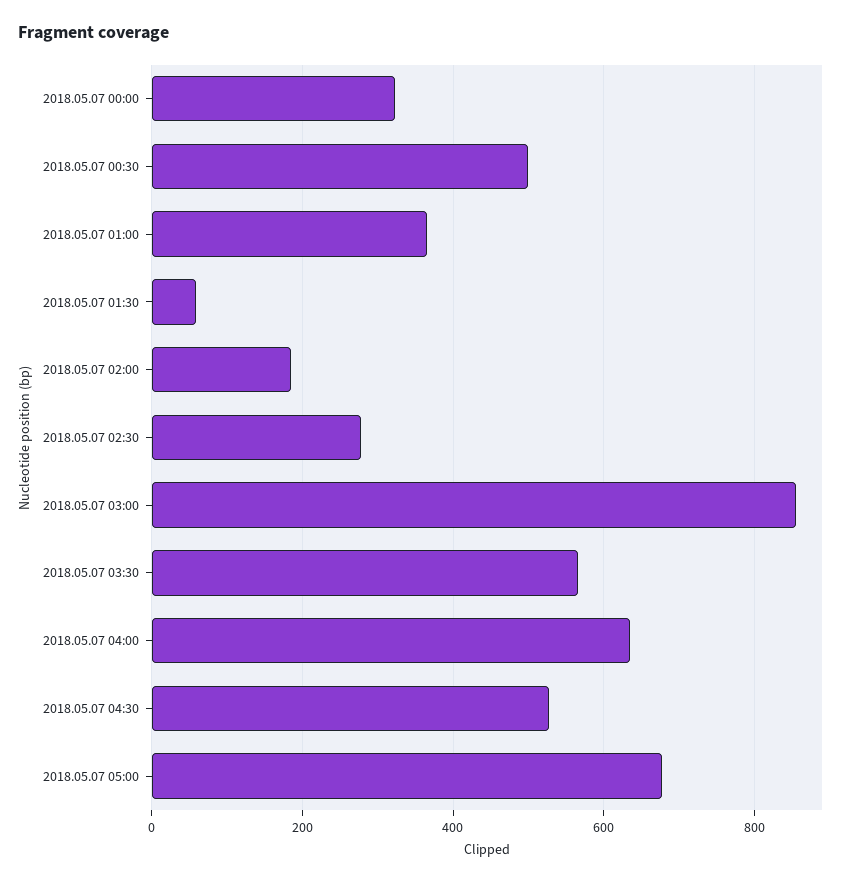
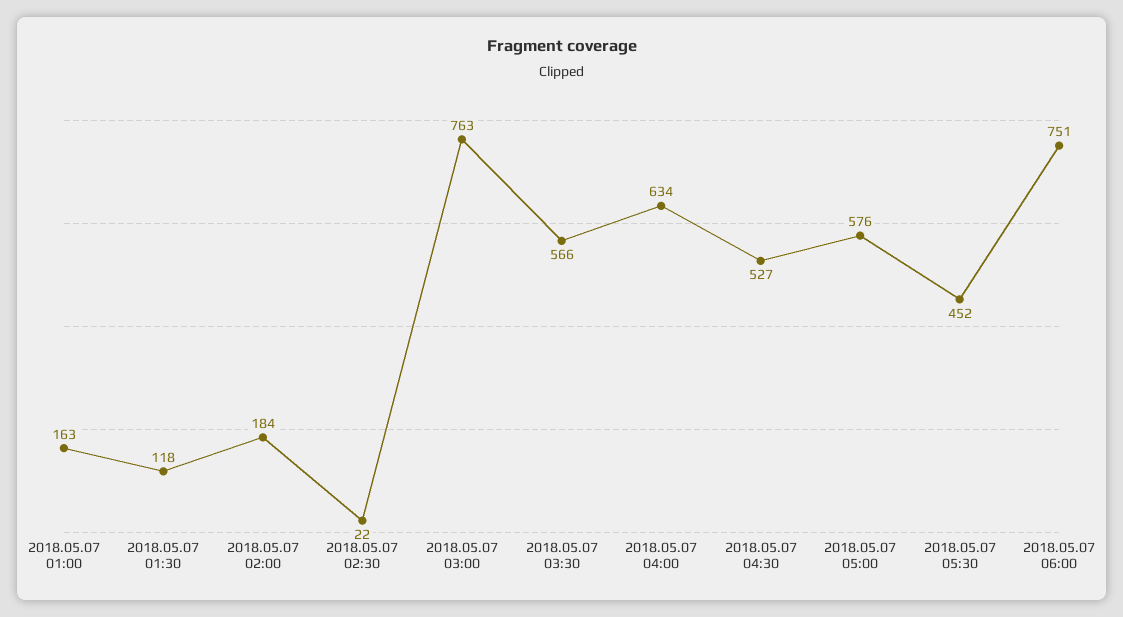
2018.05.07 00:00: 320 -> none
2018.05.07 00:30: 500 -> none
2018.05.07 01:00: 360 -> 163
2018.05.07 01:30: 60 -> 118
2018.05.07 02:30: 280 -> 22
2018.05.07 03:00: 860 -> 763
2018.05.07 05:00: 680 -> 576
2018.05.07 05:30: none -> 452
2018.05.07 06:00: none -> 751

